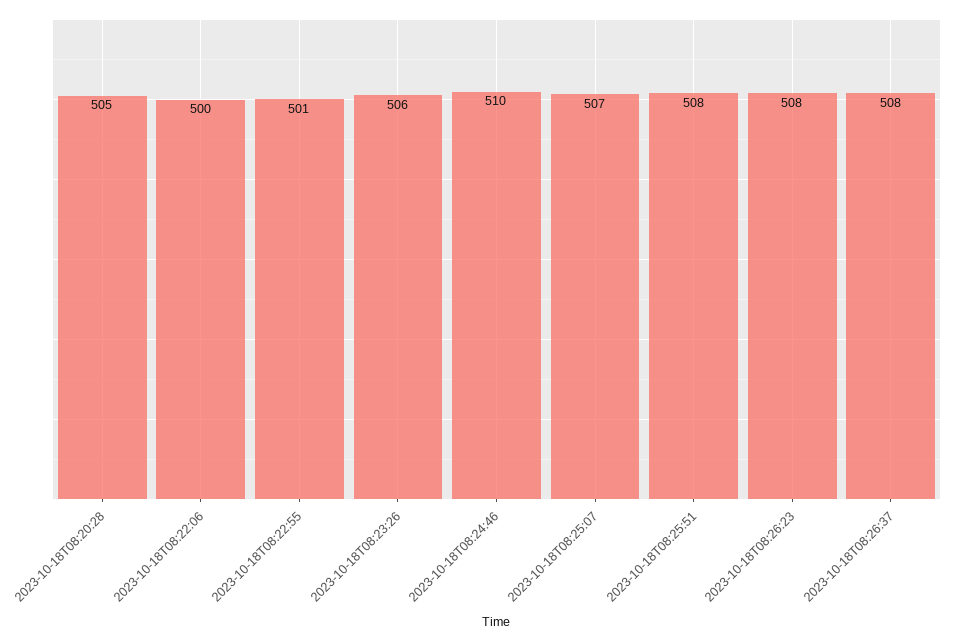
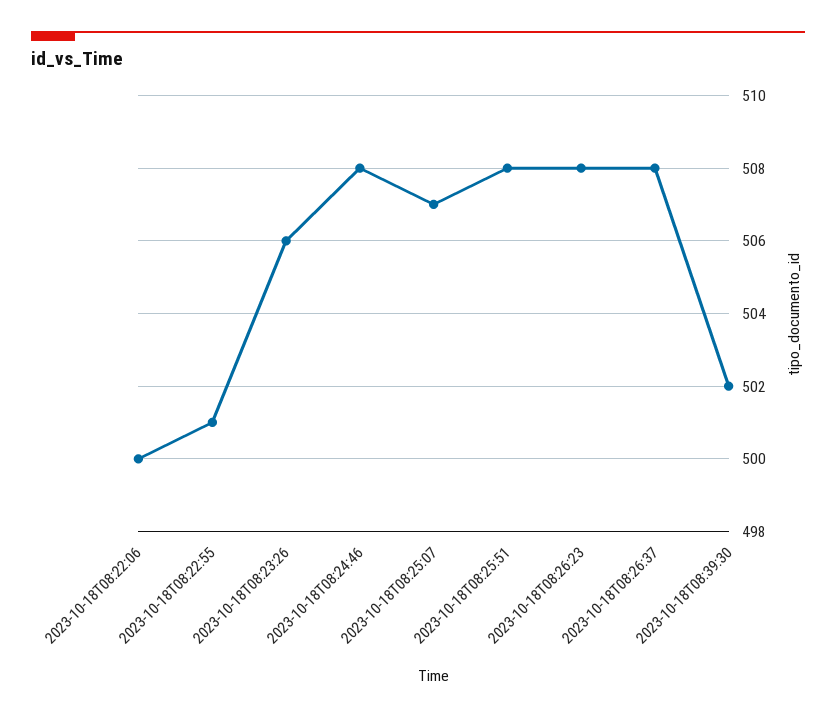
2023-10-18T08:20:28: 505 -> none
2023-10-18T08:24:46: 510 -> 508
2023-10-18T08:39:30: none -> 502

